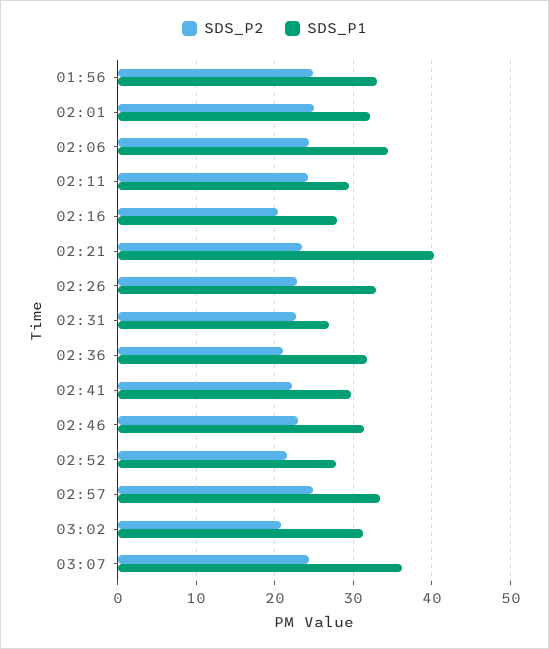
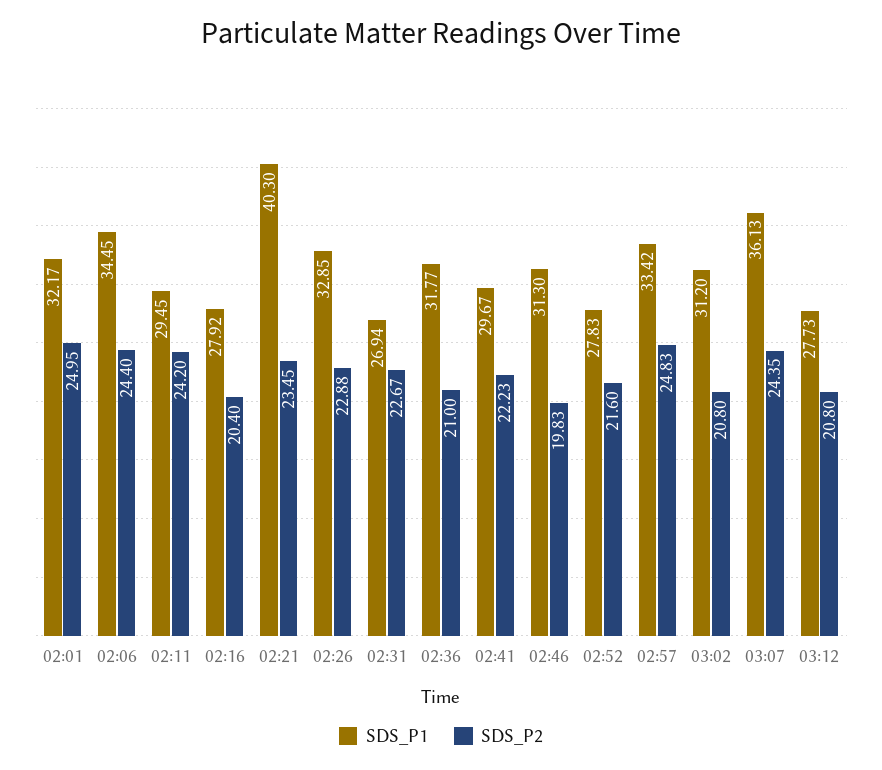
SDS_P2, 01:56: 25 -> none
SDS_P1, 01:56: 33 -> none
SDS_P2, 02:46: 23 -> 19.83
SDS_P1, 03:12: none -> 27.73
SDS_P2, 03:12: none -> 20.8

